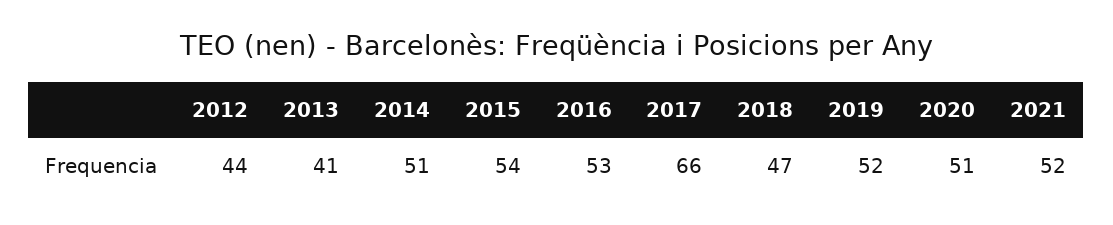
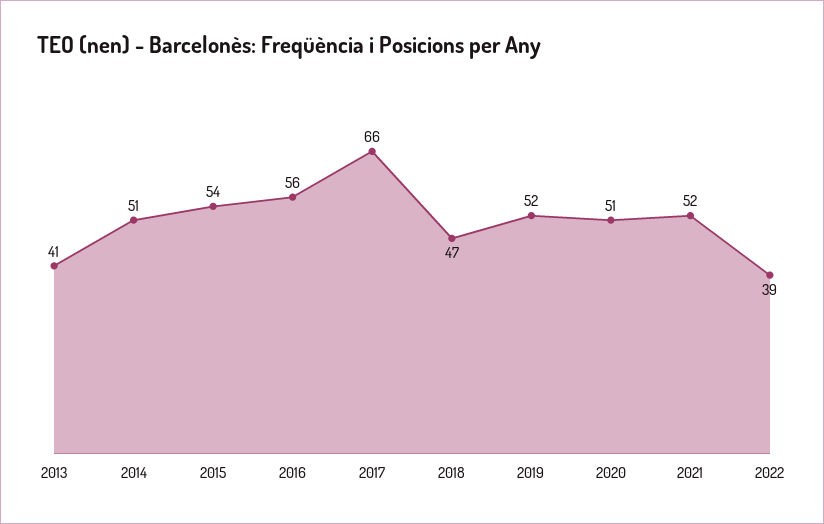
2012: 44 -> none
2016: 53 -> 56
2022: none -> 39

